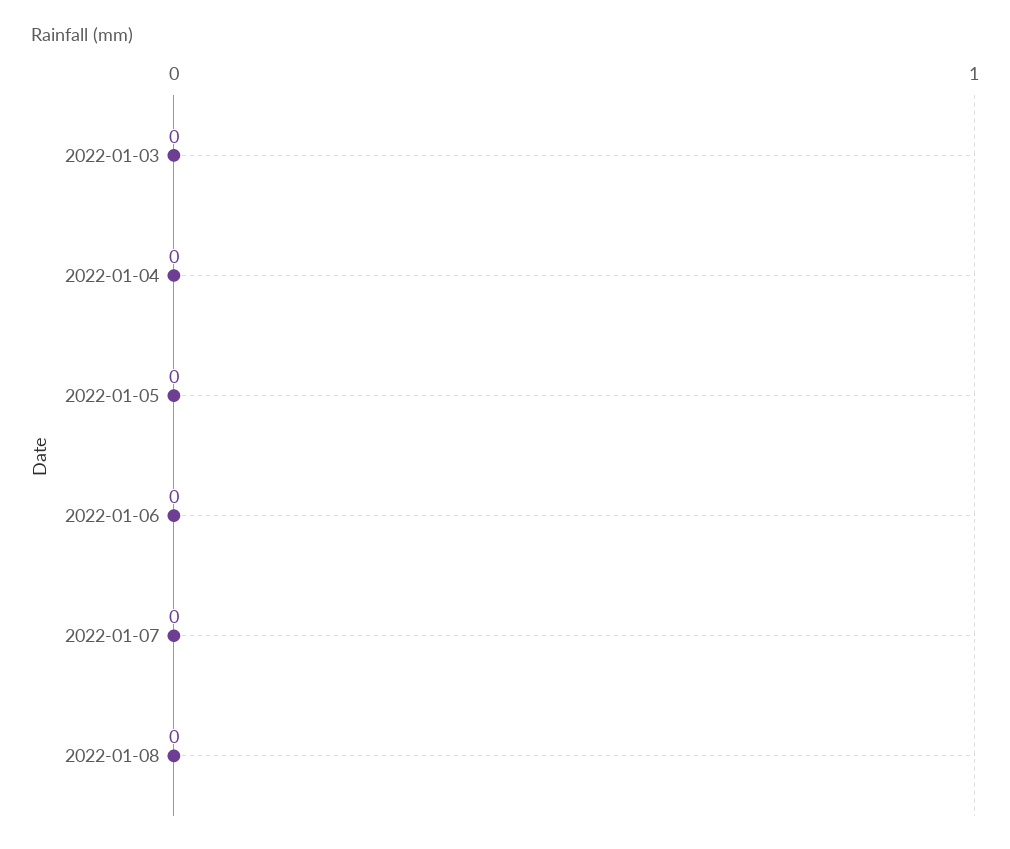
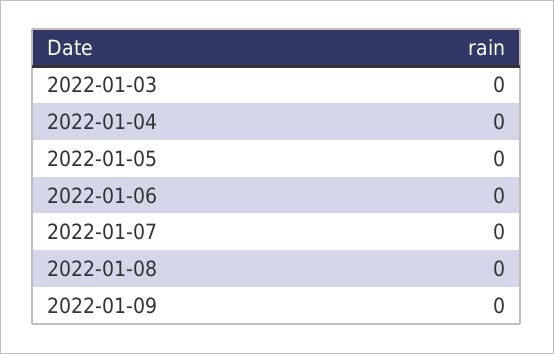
2022-01-09: none -> 0

